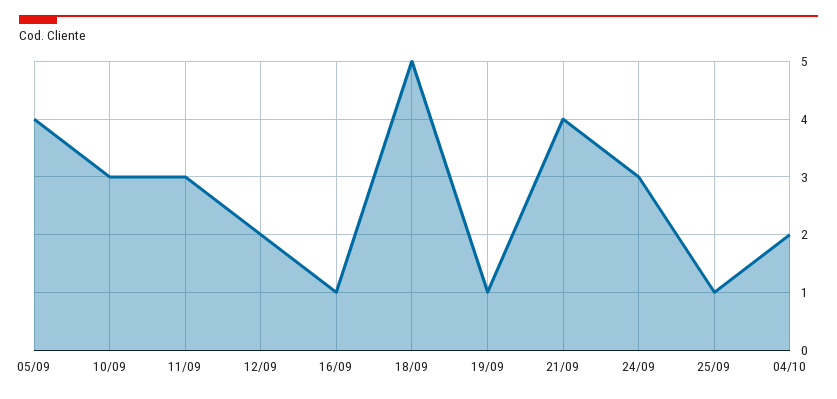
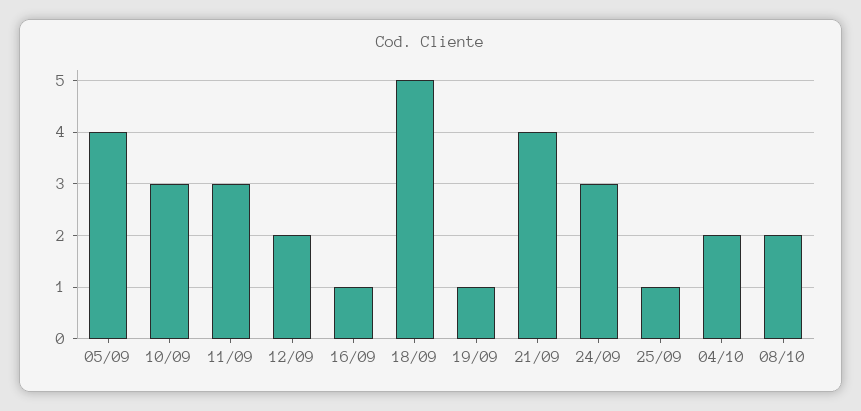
08/10: none -> 2

